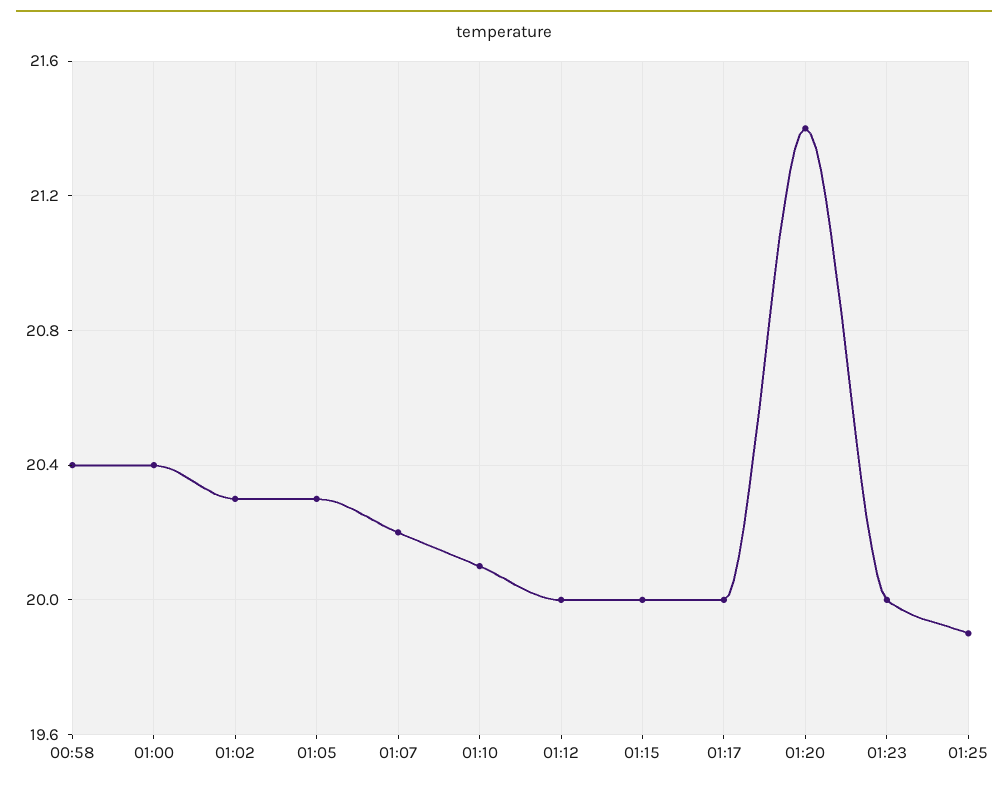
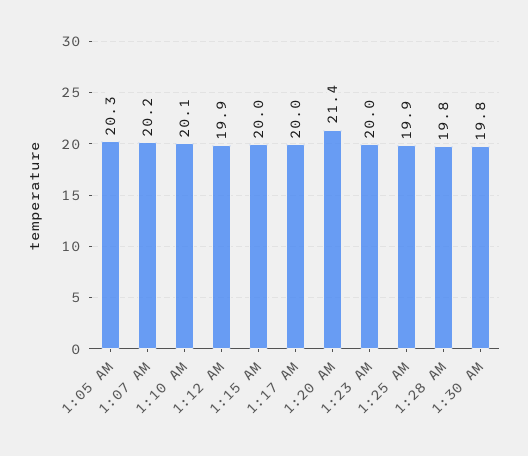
00:58: 20.4 -> none
01:00: 20.4 -> none
01:02: 20.3 -> none
01:12: 20 -> 19.9
1:28 AM: none -> 19.8
1:30 AM: none -> 19.8

